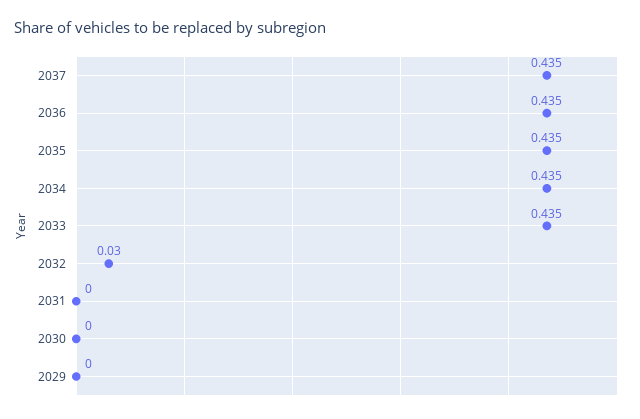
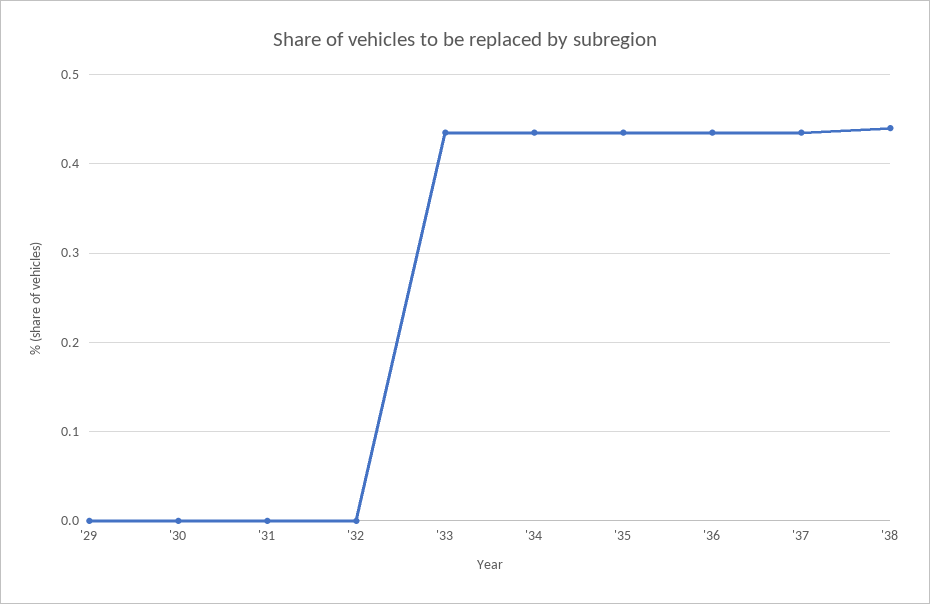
2032: 0.03 -> 0
'38: none -> 0.44

